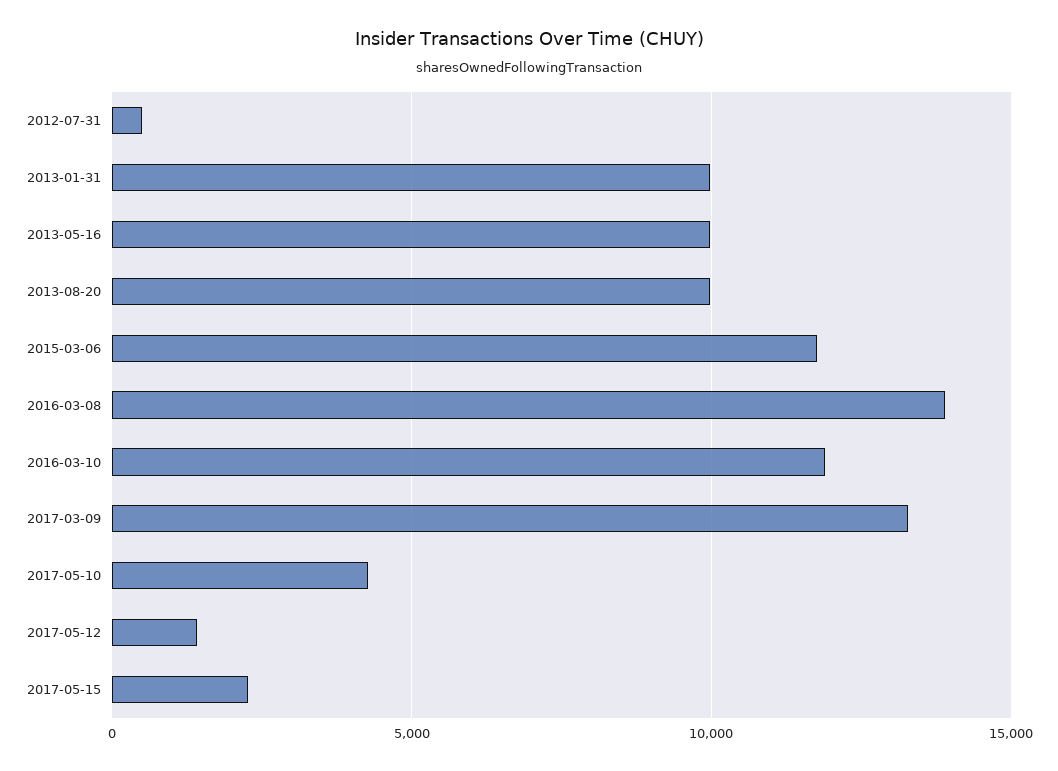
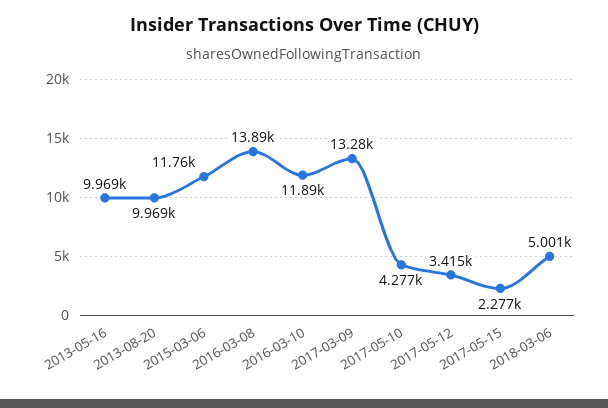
2012-07-31: 500 -> none
2013-01-31: 10000 -> none
2017-05-12: 1500 -> 3415
2018-03-06: none -> 5001

